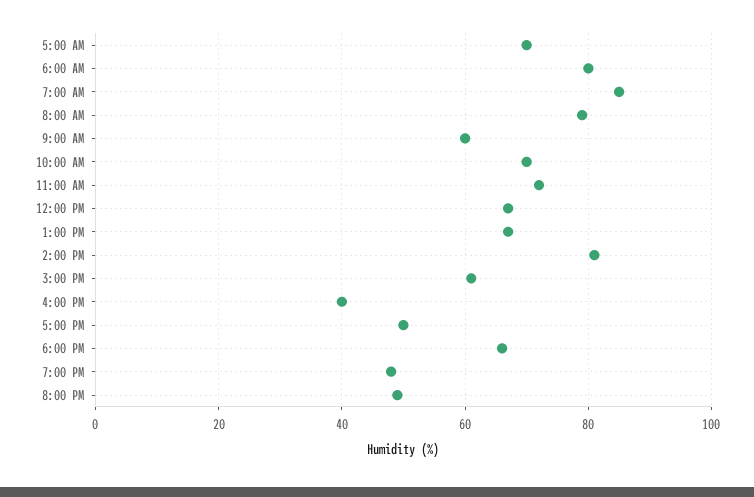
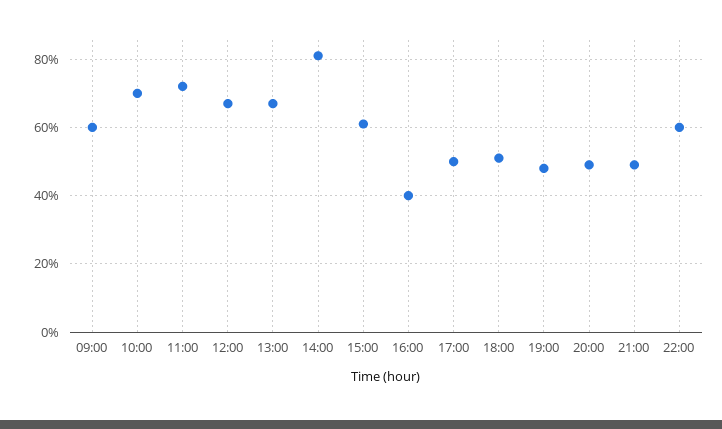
5:00 AM: 70 -> none
6:00 AM: 80 -> none
7:00 AM: 85 -> none
8:00 AM: 80 -> none
6:00 PM: 65 -> 50
21:00: none -> 50
22:00: none -> 60

